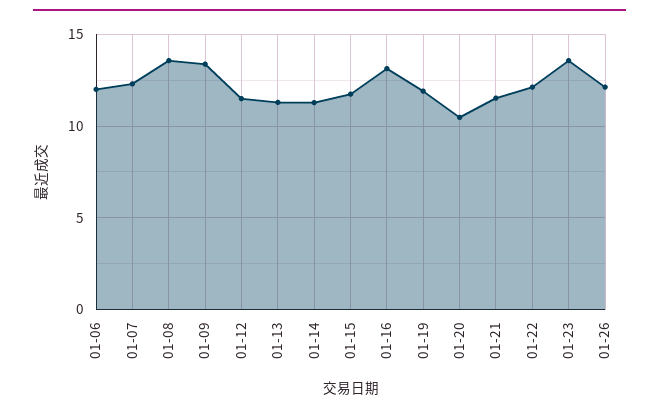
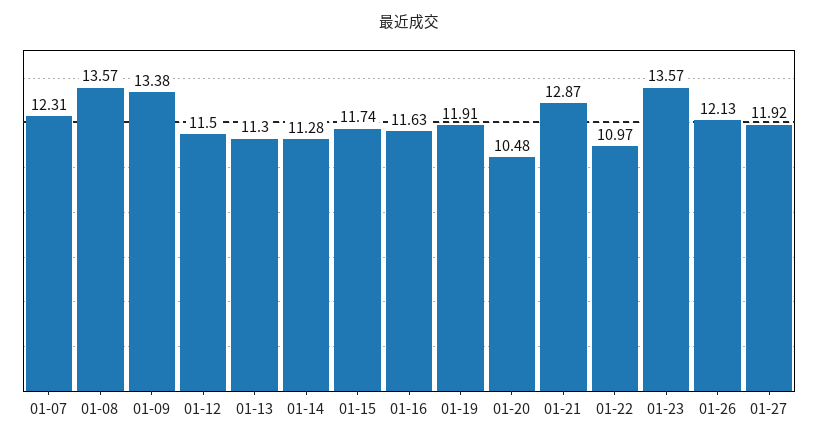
01-06: 12 -> none
01-16: 13 -> 11.63
01-21: 11.5 -> 12.87
01-22: 12 -> 10.97
01-27: none -> 11.92

